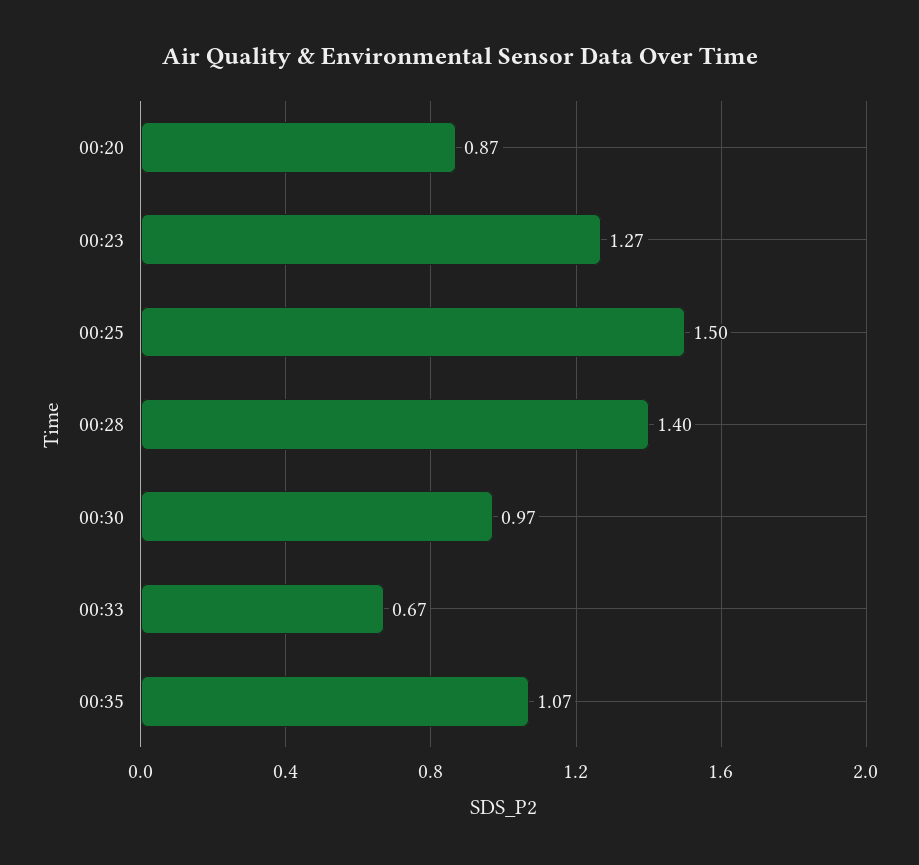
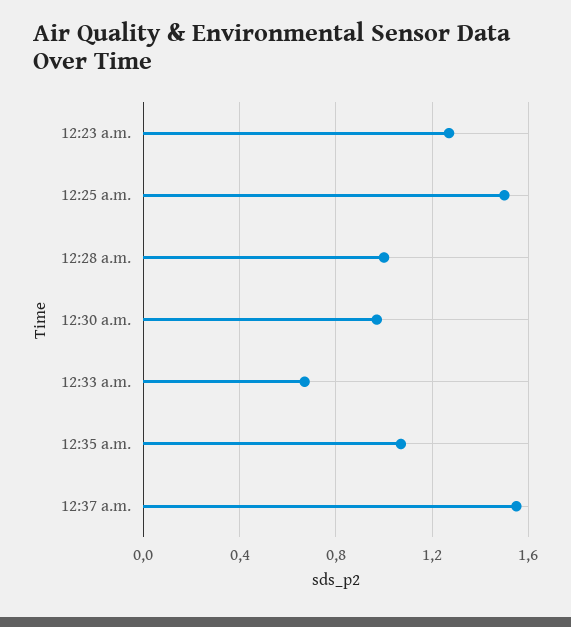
00:20: 0.87 -> none
00:28: 1.4 -> 1
12:37 a.m.: none -> 1.55

